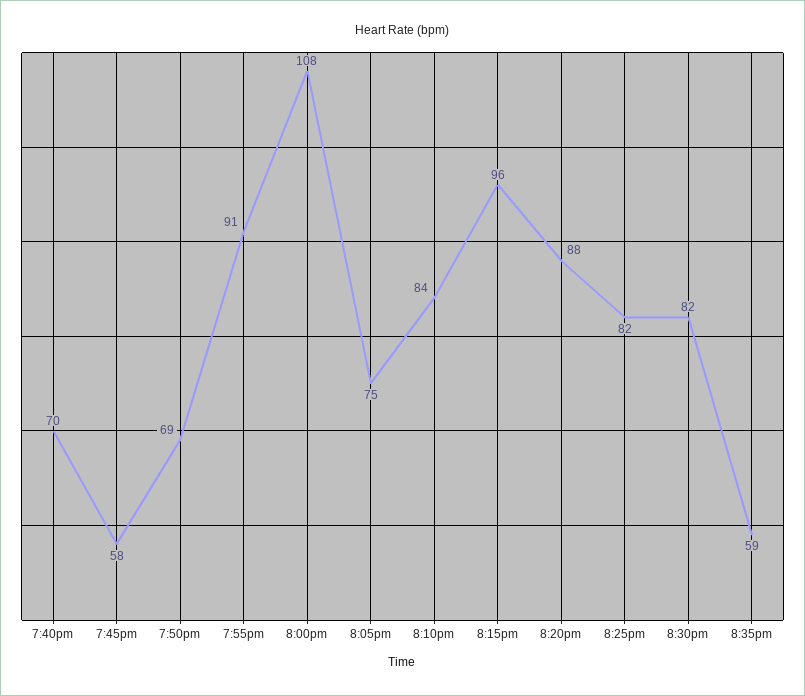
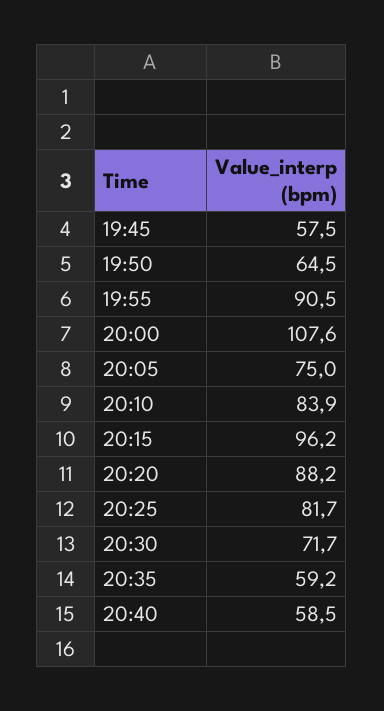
7:40pm: 70 -> none
7:50pm: 69 -> 64.5
8:30pm: 82 -> 71.7
20:40: none -> 58.5

